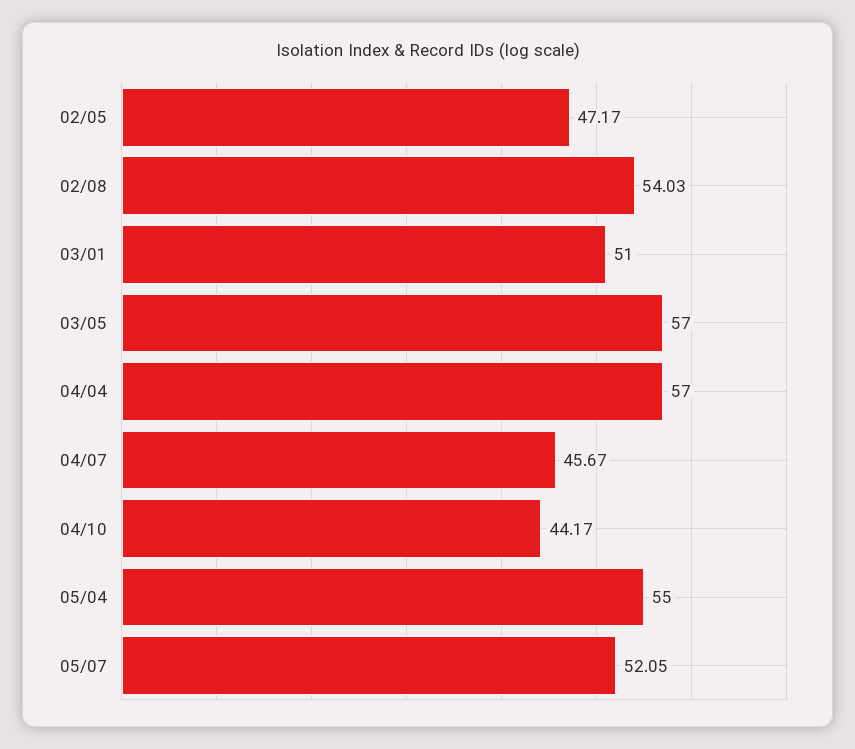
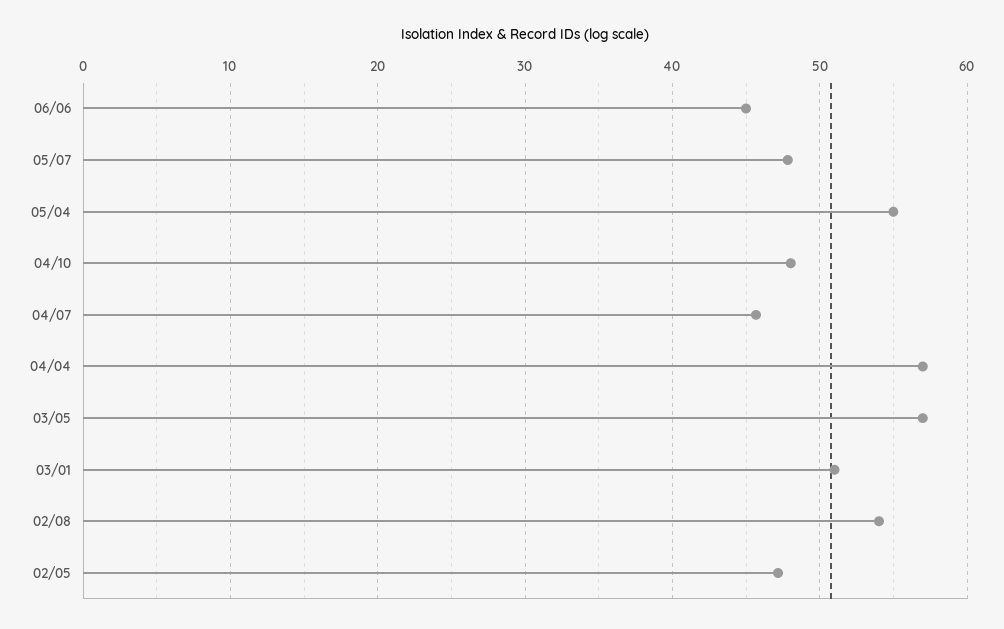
04/10: 44.17 -> 48
05/07: 52.05 -> 48
06/06: none -> 45

